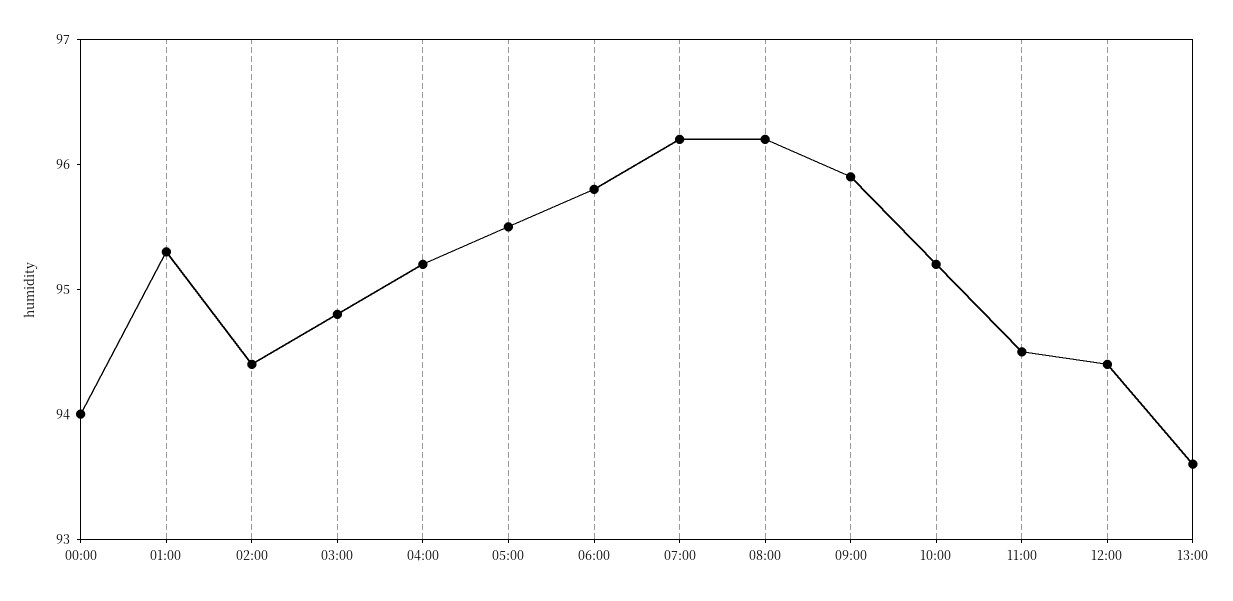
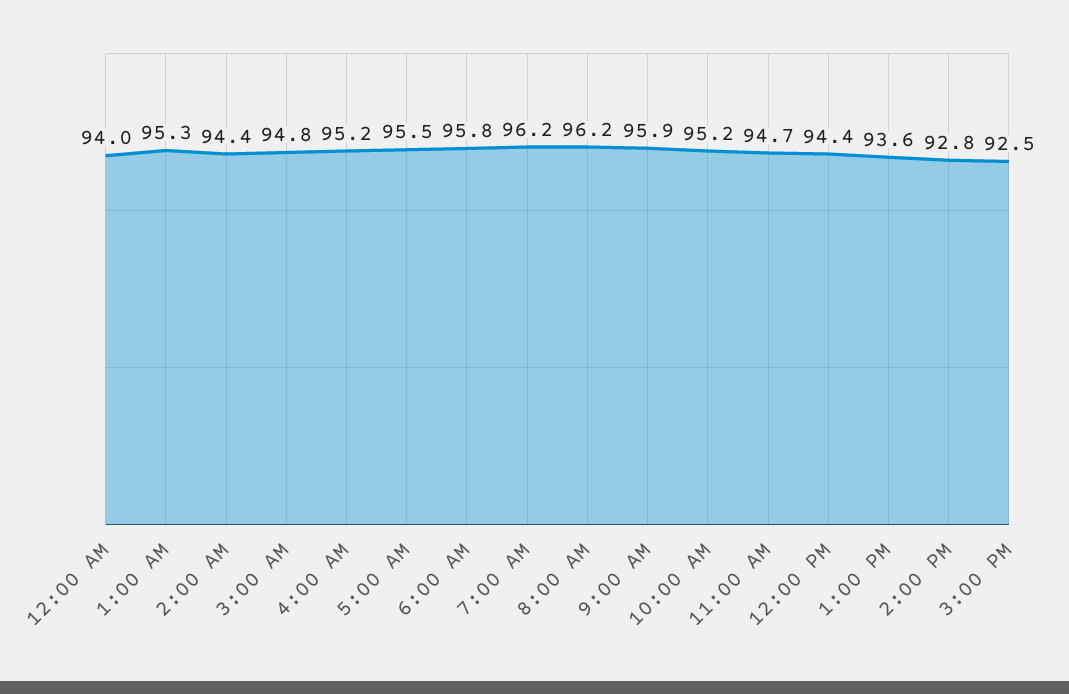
11:00: 94.5 -> 94.7
2:00 PM: none -> 92.8
3:00 PM: none -> 92.5

